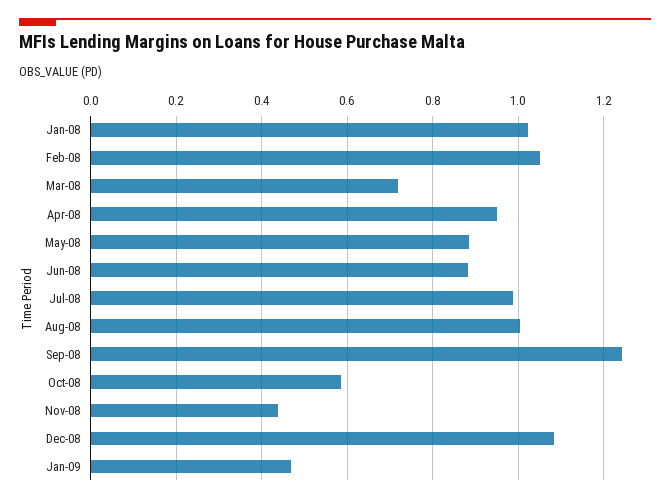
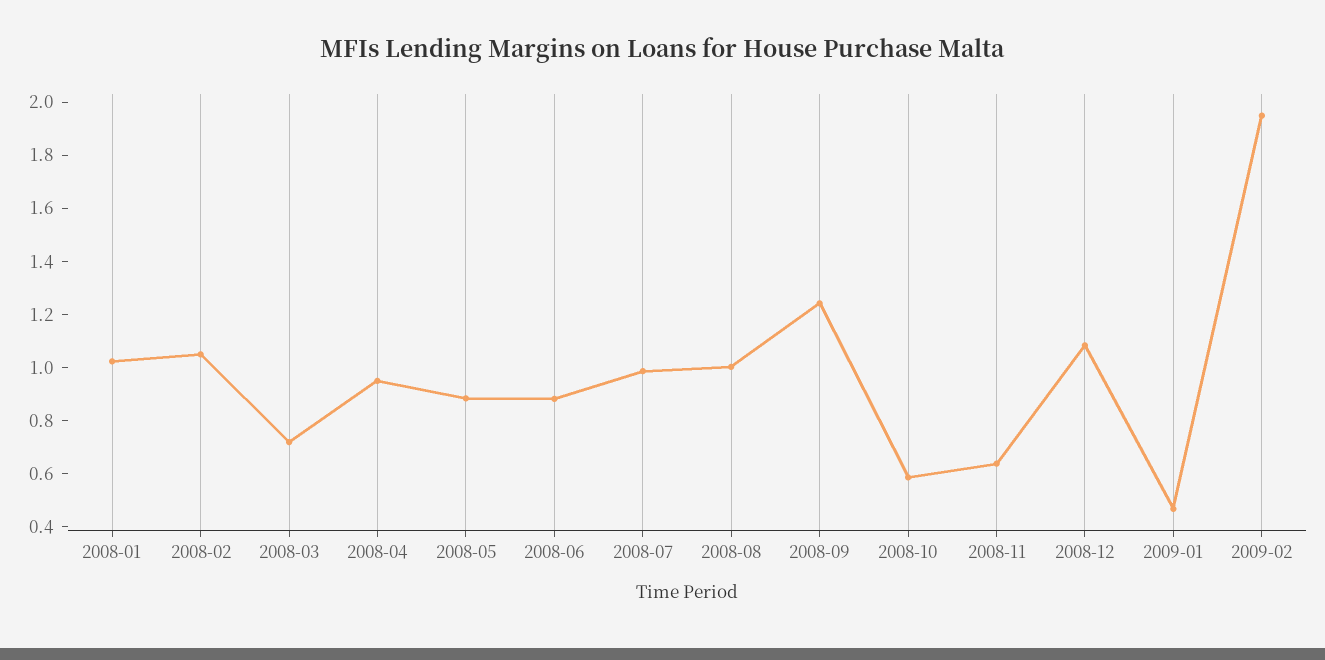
Nov-08: 0.44 -> 0.65
2009-02: none -> 1.95

